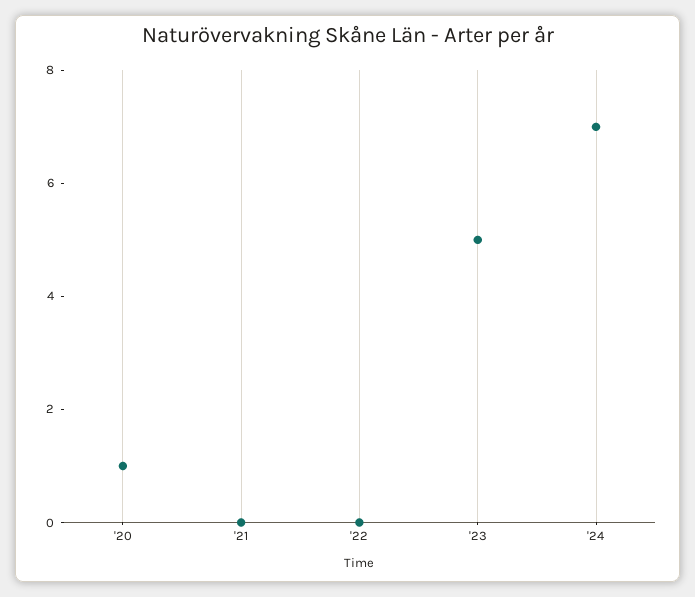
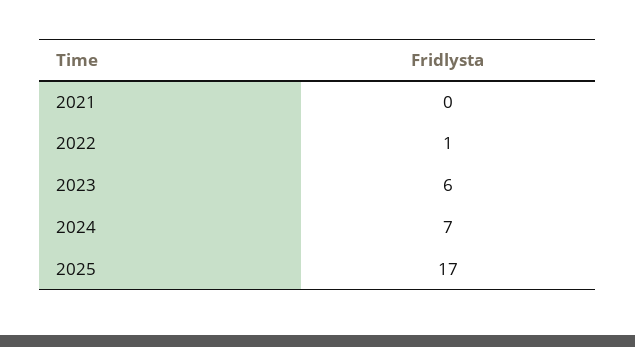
'20: 1 -> none
'22: 0 -> 1
'23: 5 -> 6
2025: none -> 17

